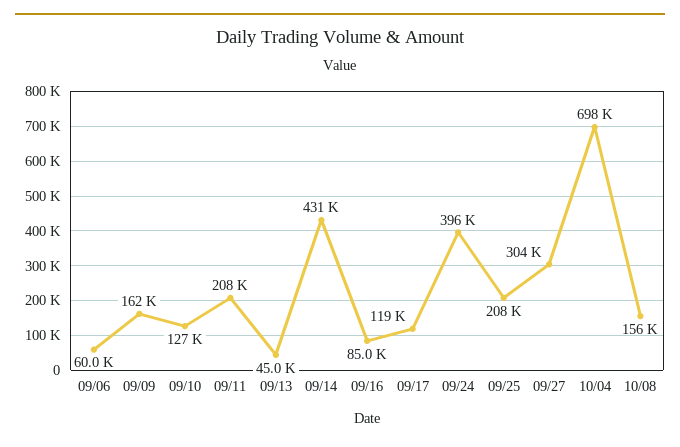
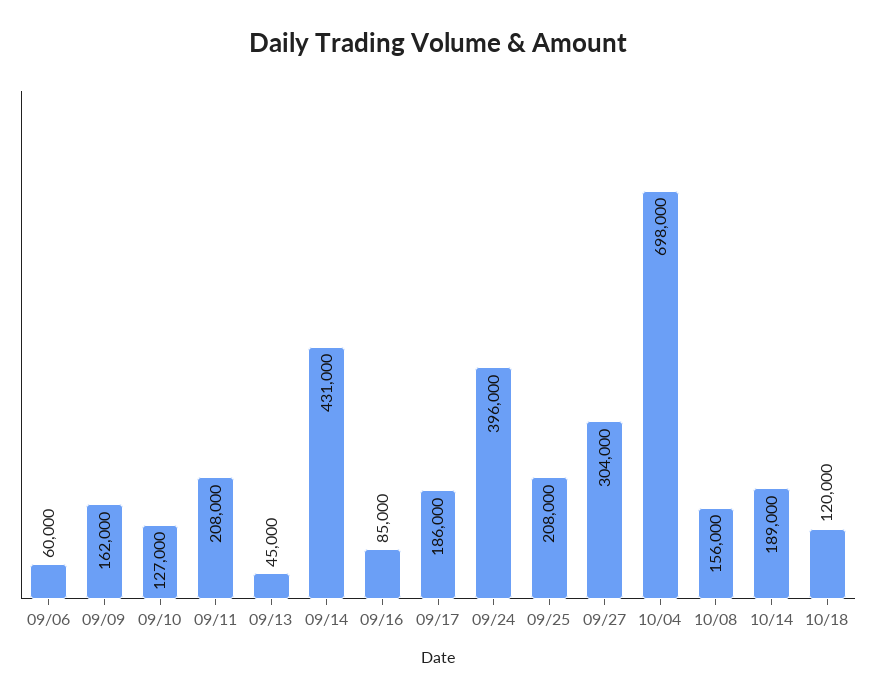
09/17: 119000 -> 186000
10/14: none -> 189000
10/18: none -> 120000

